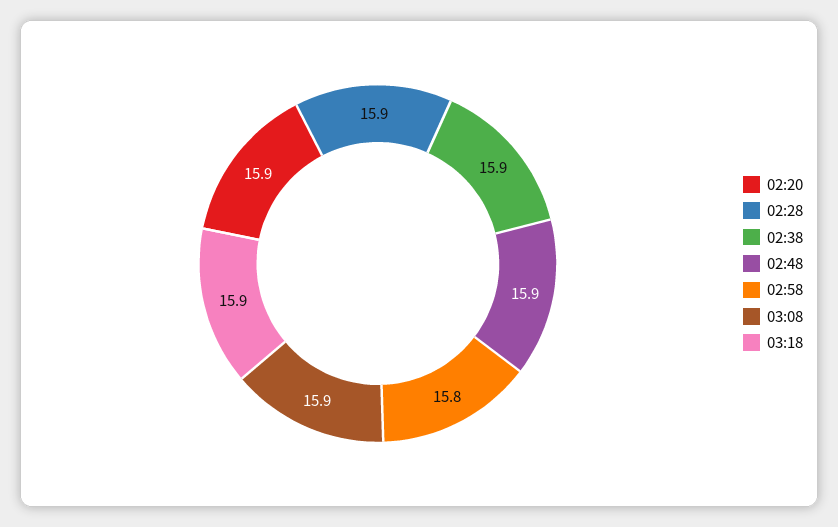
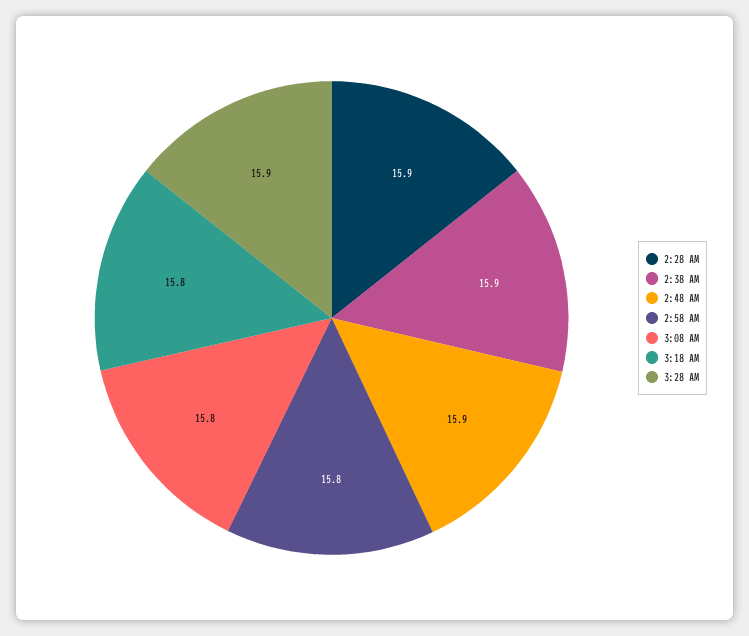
02:20: 15.9 -> none
03:08: 15.9 -> 15.8
03:18: 15.9 -> 15.8
3:28 AM: none -> 15.9

